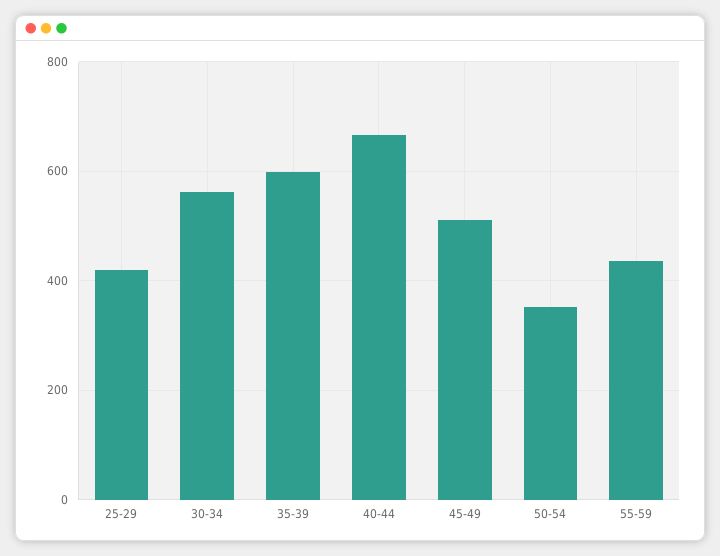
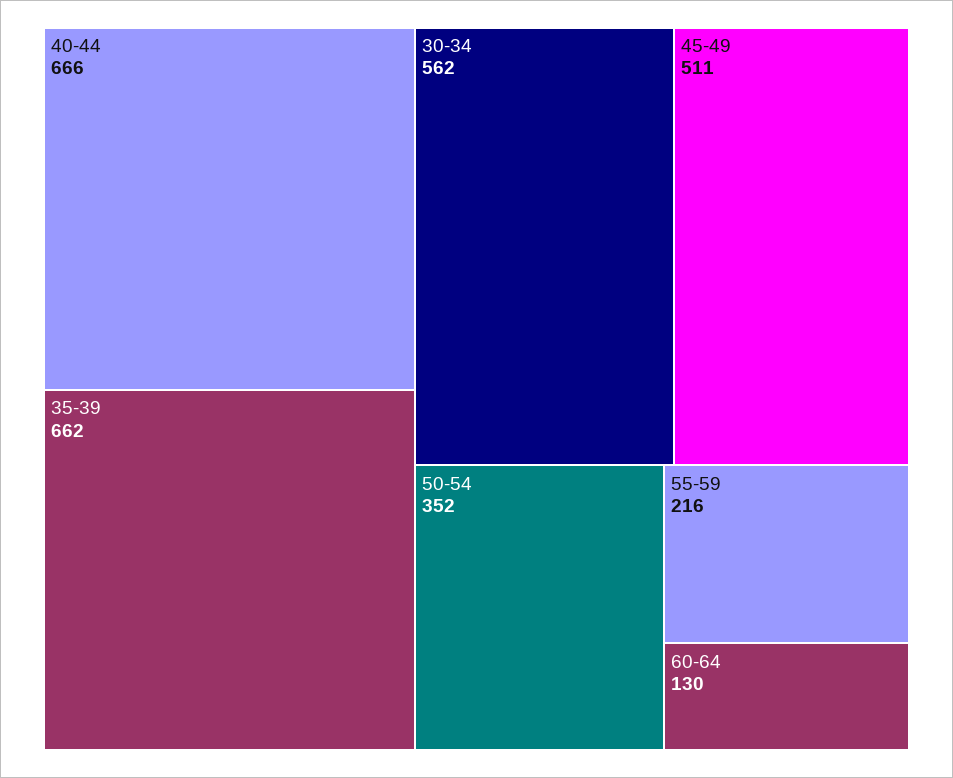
25-29: 420 -> none
35-39: 600 -> 662
55-59: 440 -> 216
60-64: none -> 130

